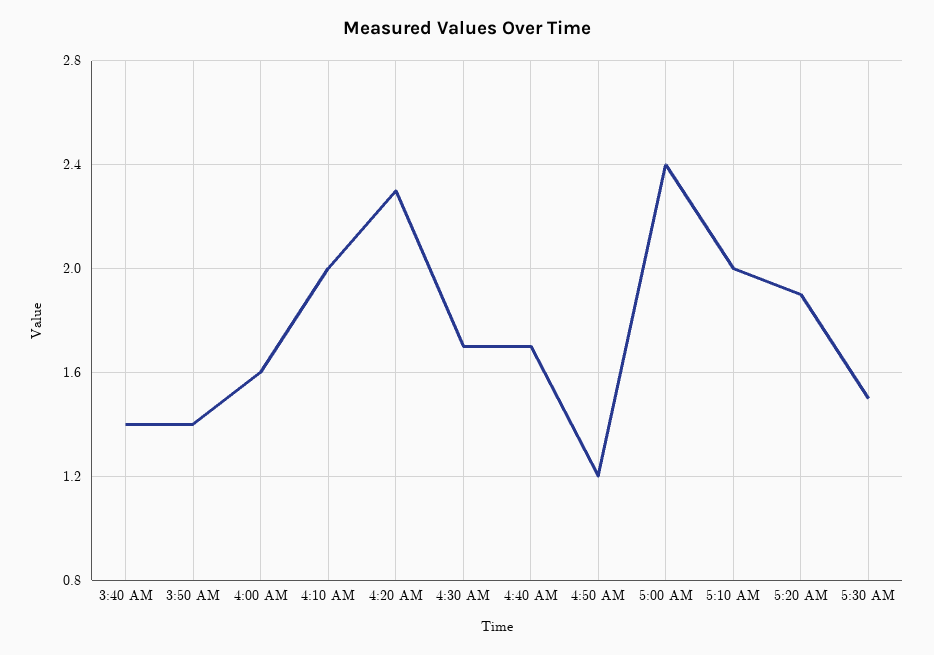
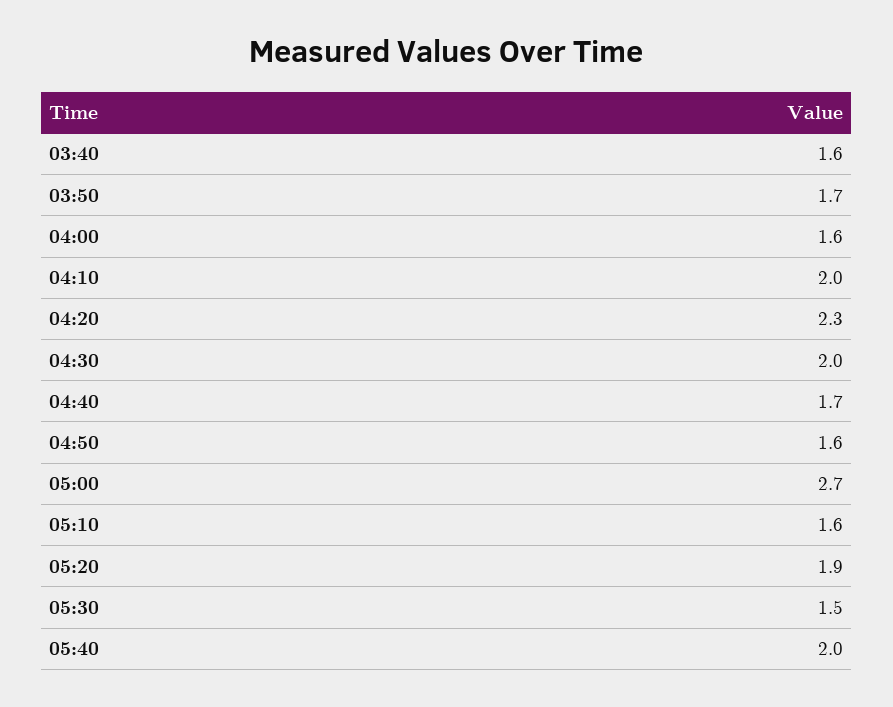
3:40 AM: 1.4 -> 1.6
3:50 AM: 1.4 -> 1.7
4:30 AM: 1.7 -> 2
4:50 AM: 1.2 -> 1.6
5:00 AM: 2.4 -> 2.7
5:10 AM: 2 -> 1.6
05:40: none -> 2

